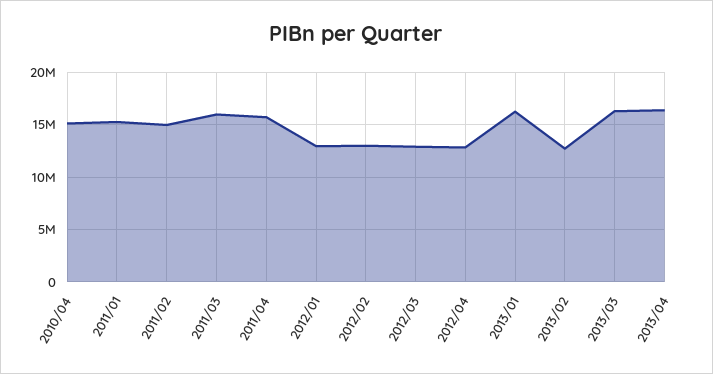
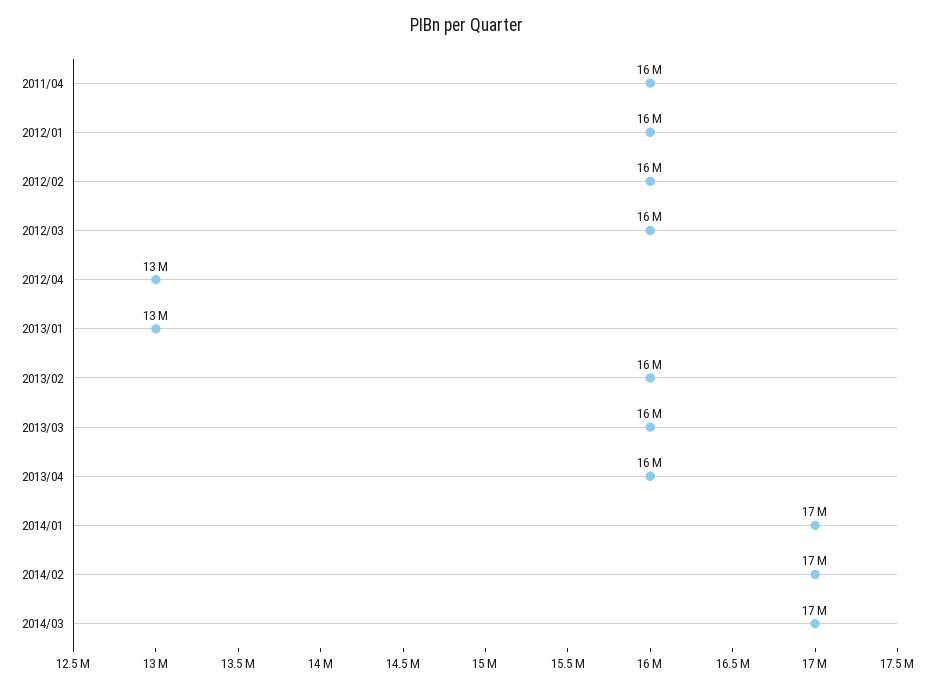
2010/04: 15000000 -> none
2011/01: 15000000 -> none
2011/02: 15000000 -> none
2011/03: 16000000 -> none
2012/01: 13000000 -> 16000000
2012/02: 13000000 -> 16000000
2012/03: 13000000 -> 16000000
2013/01: 16000000 -> 13000000
2013/02: 13000000 -> 16000000
2014/01: none -> 17000000
2014/02: none -> 17000000
2014/03: none -> 17000000

